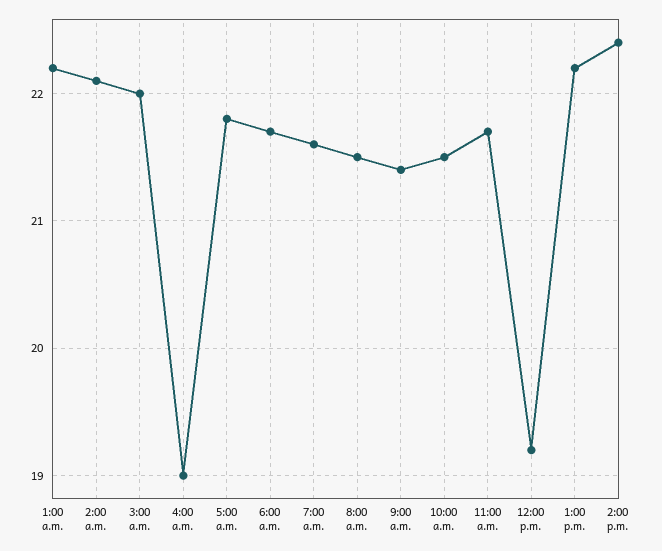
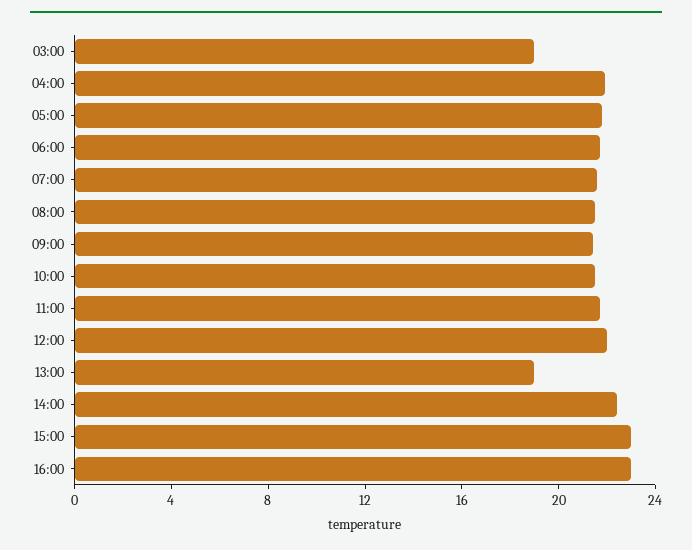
1:00 a.m.: 22.2 -> none
2:00 a.m.: 22.1 -> none
3:00 a.m.: 22 -> 19
4:00 a.m.: 19 -> 22
12:00 p.m.: 19.2 -> 22
1:00 p.m.: 22.2 -> 19
15:00: none -> 23
16:00: none -> 23

